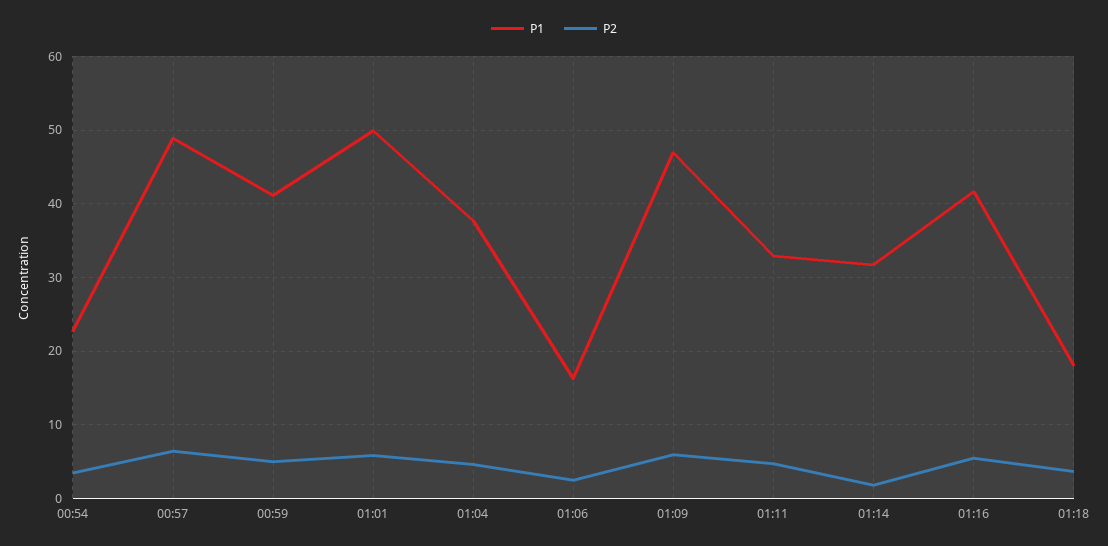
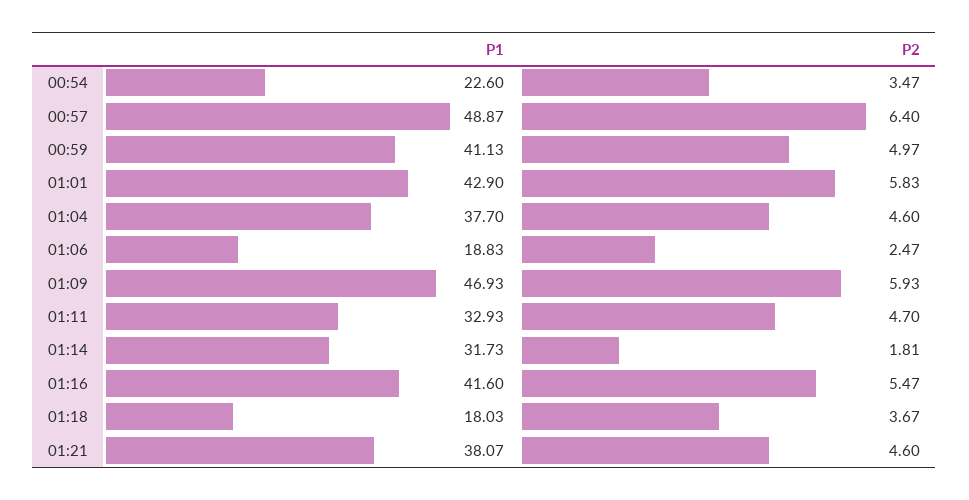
P1, 01:01: 50 -> 42.9
P1, 01:06: 16 -> 18.83
P1, 01:21: none -> 38.07
P2, 01:21: none -> 4.6

